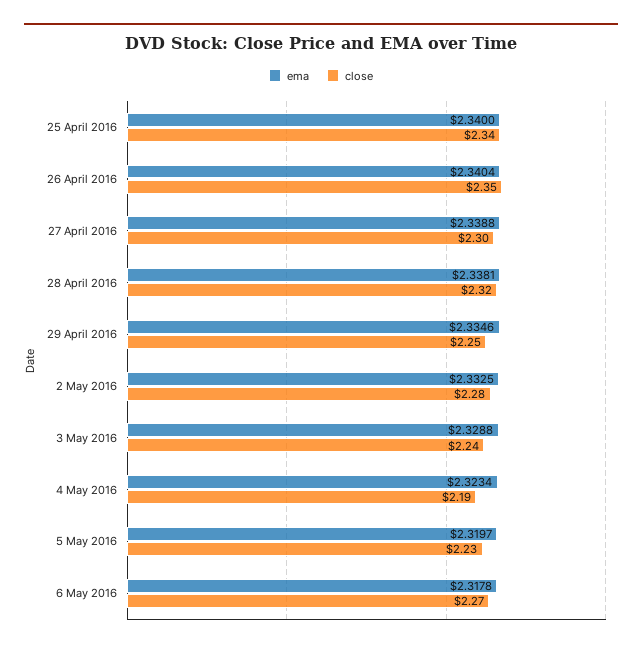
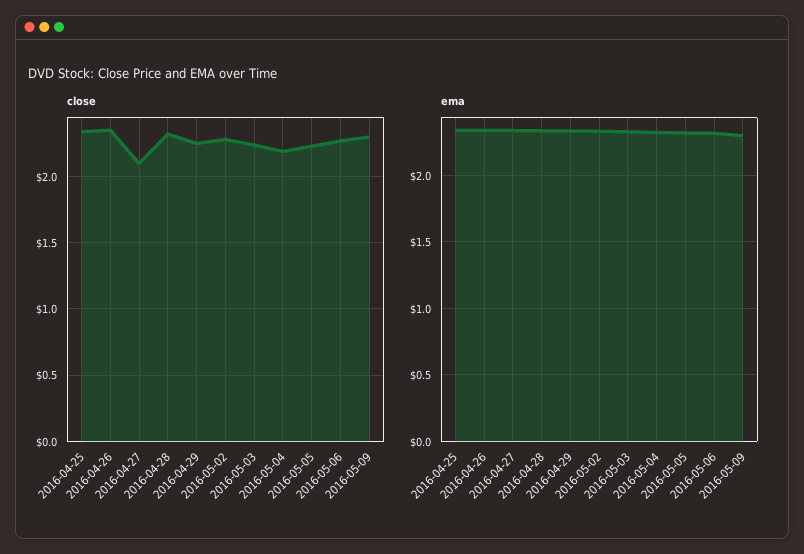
close, 27 April 2016: 2.3 -> 2.1
close, 2016-05-09: none -> 2.3
ema, 2016-05-09: none -> 2.3

